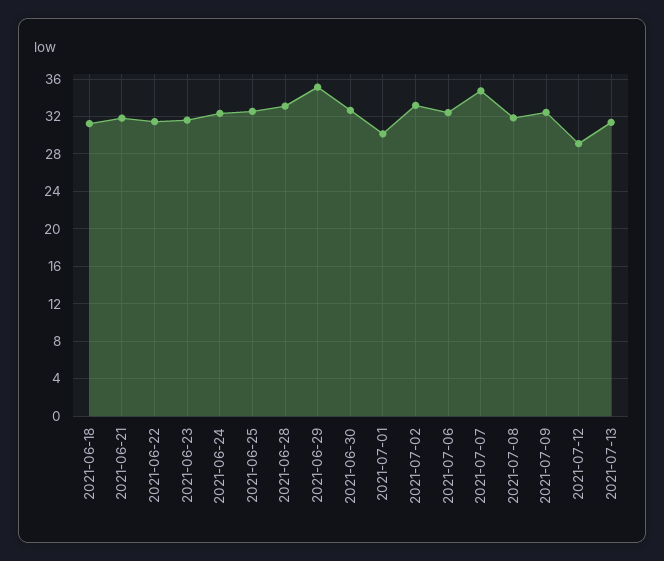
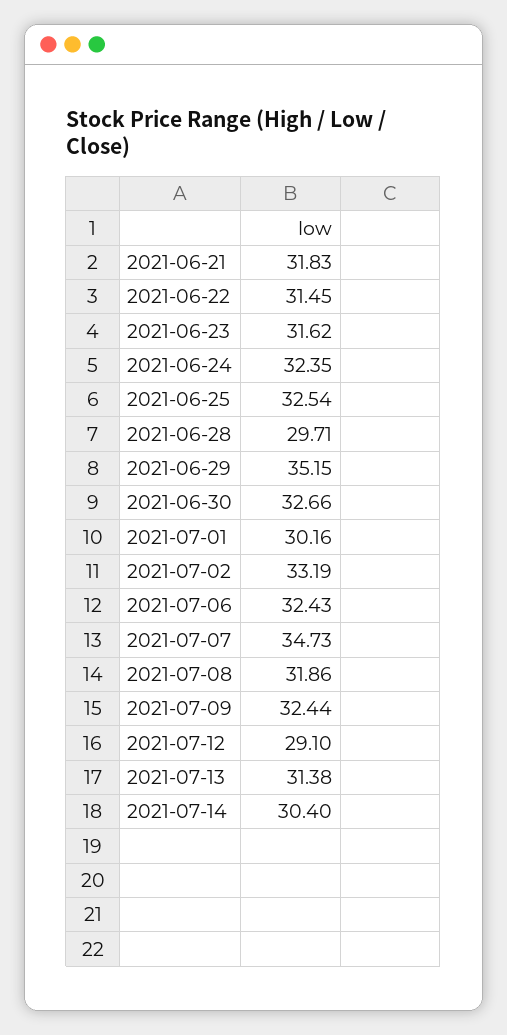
2021-06-18: 31 -> none
2021-06-28: 33 -> 29.71
2021-07-14: none -> 30.4

